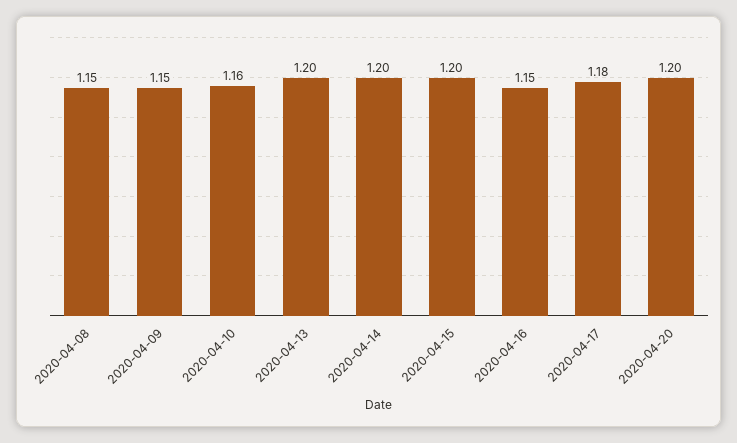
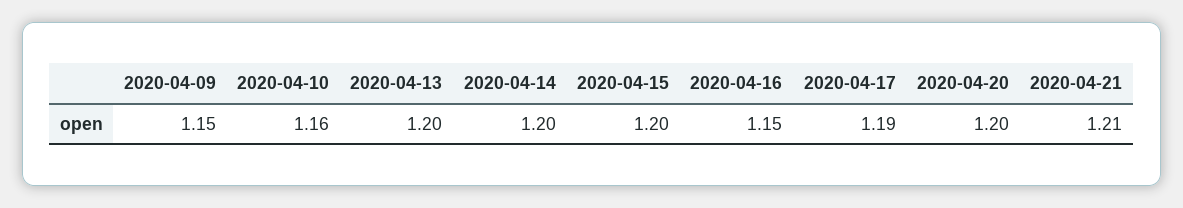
2020-04-08: 1.15 -> none
2020-04-17: 1.18 -> 1.19
2020-04-21: none -> 1.21

